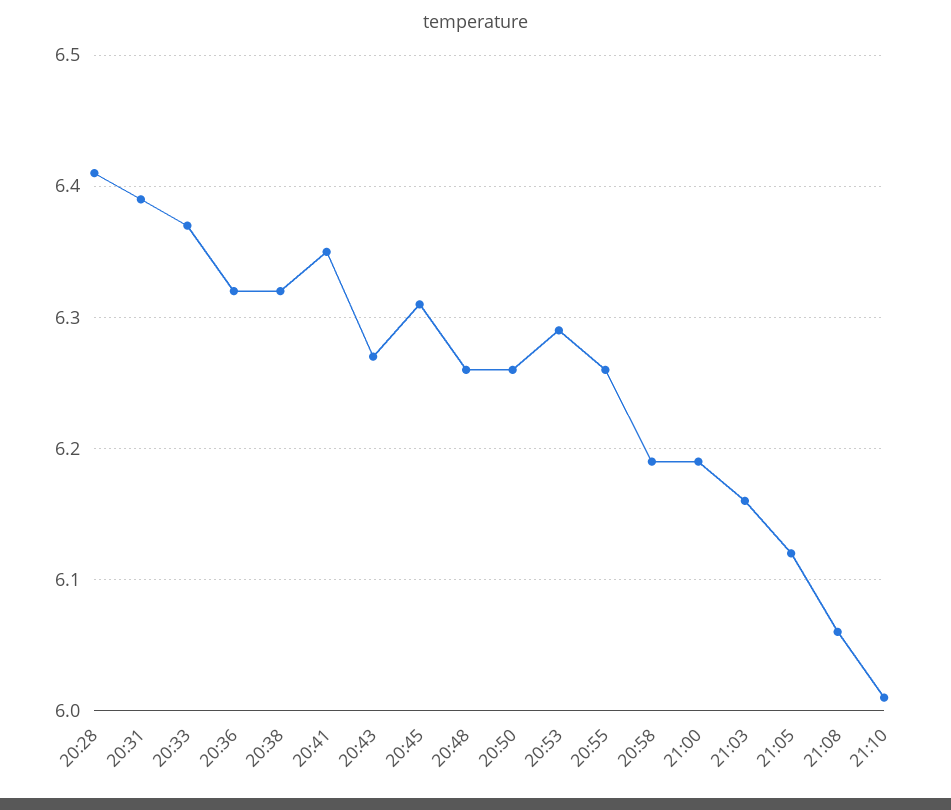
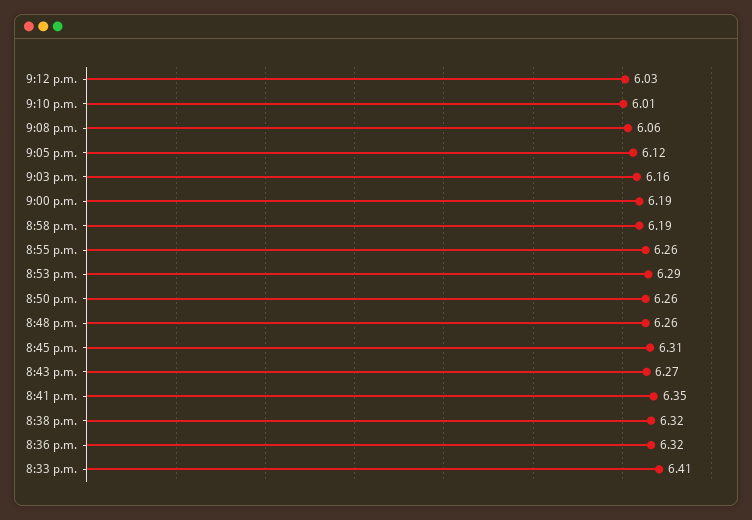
20:28: 6.41 -> none
20:31: 6.39 -> none
20:33: 6.37 -> 6.41
9:12 p.m.: none -> 6.03

